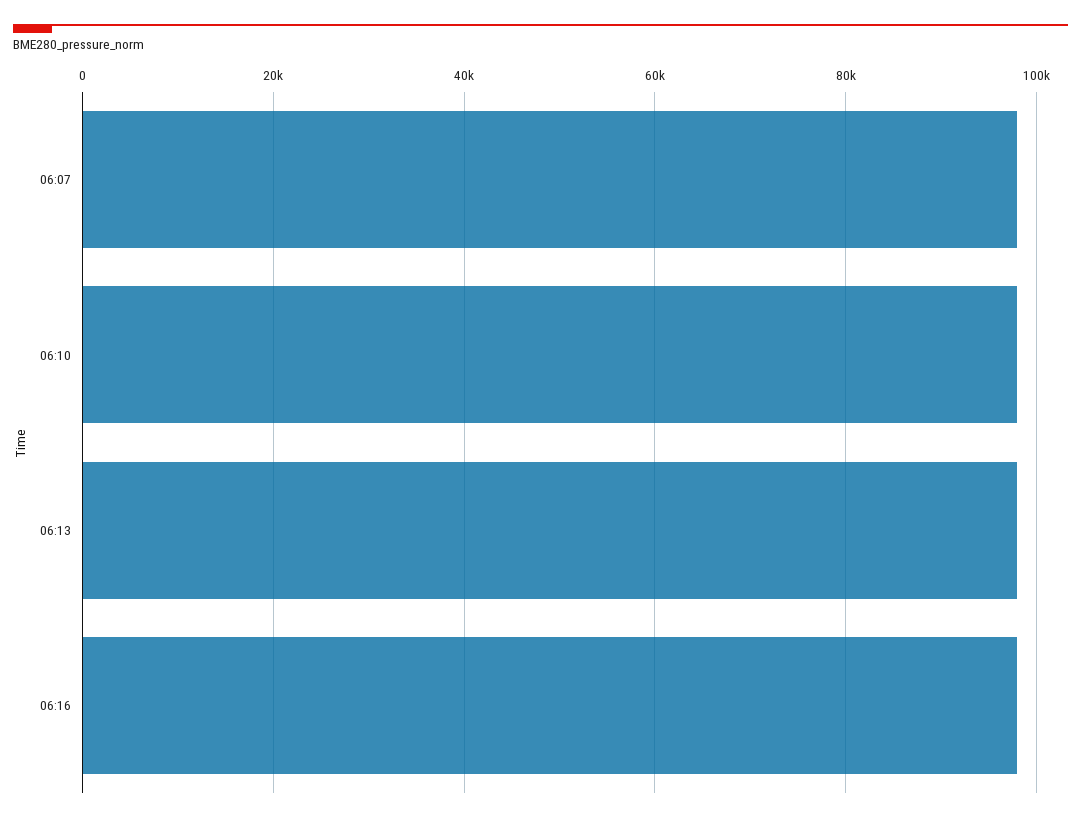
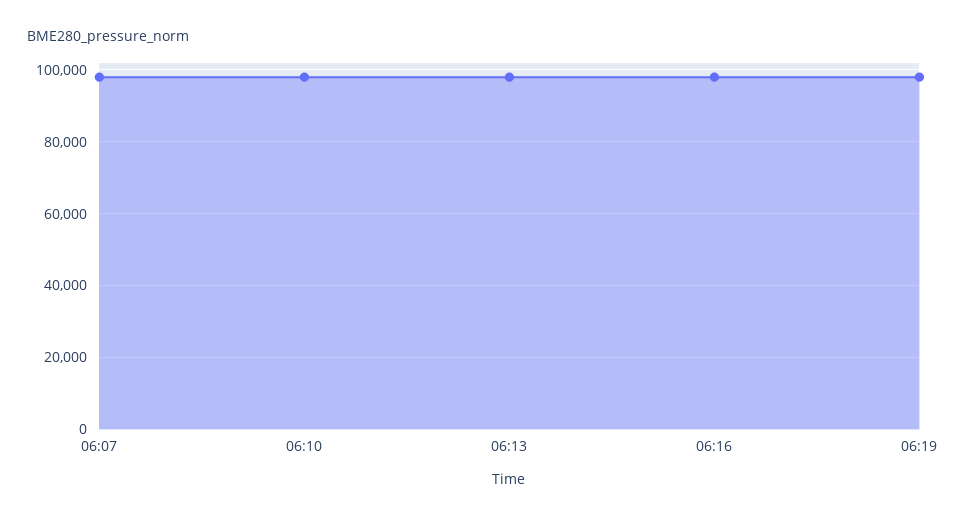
06:19: none -> 98000

